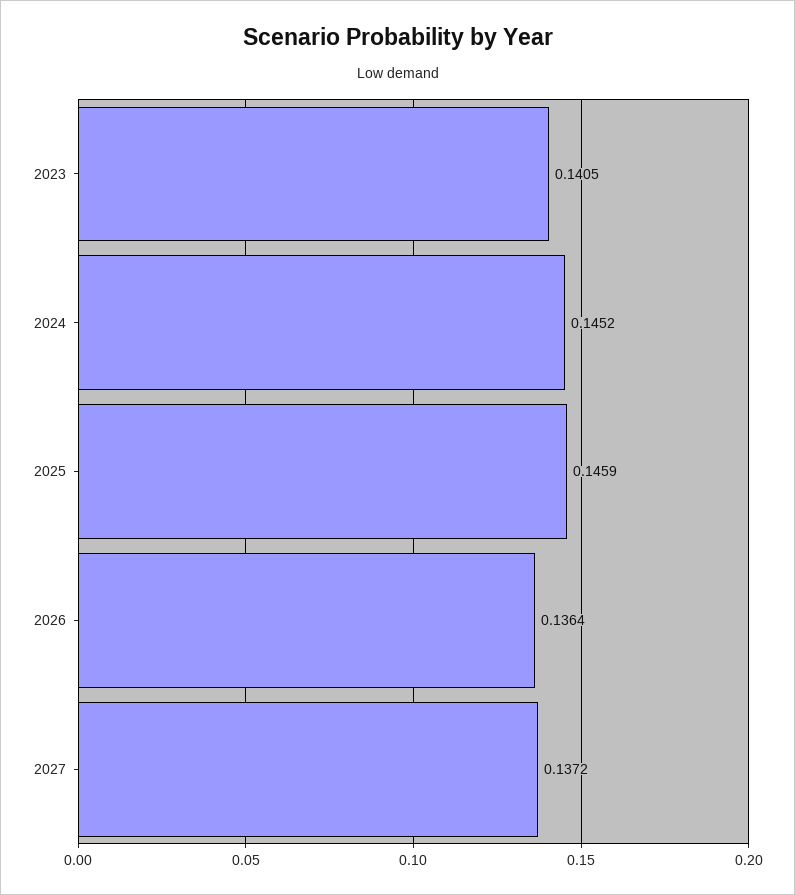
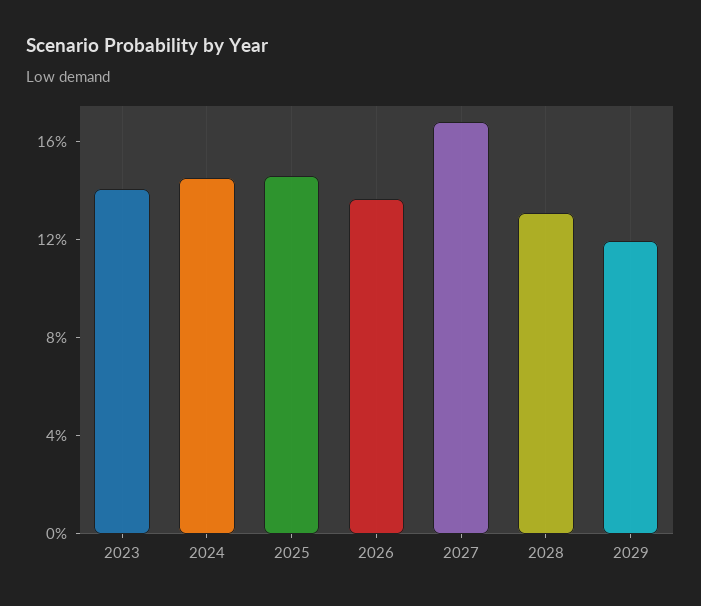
2027: 0.1372 -> 0.17
2028: none -> 0.13
2029: none -> 0.12

